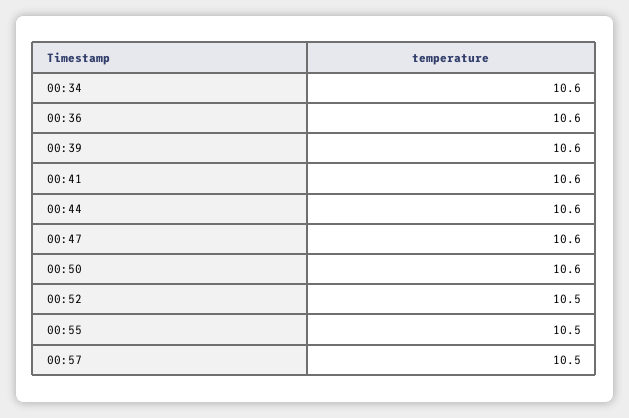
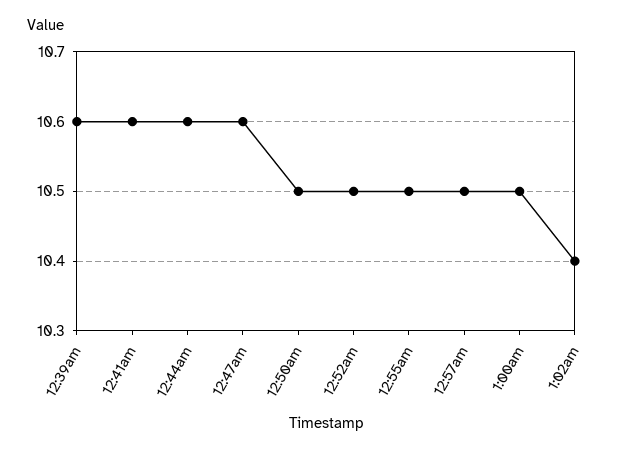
00:34: 10.6 -> none
00:36: 10.6 -> none
00:50: 10.6 -> 10.5
1:00am: none -> 10.5
1:02am: none -> 10.4

